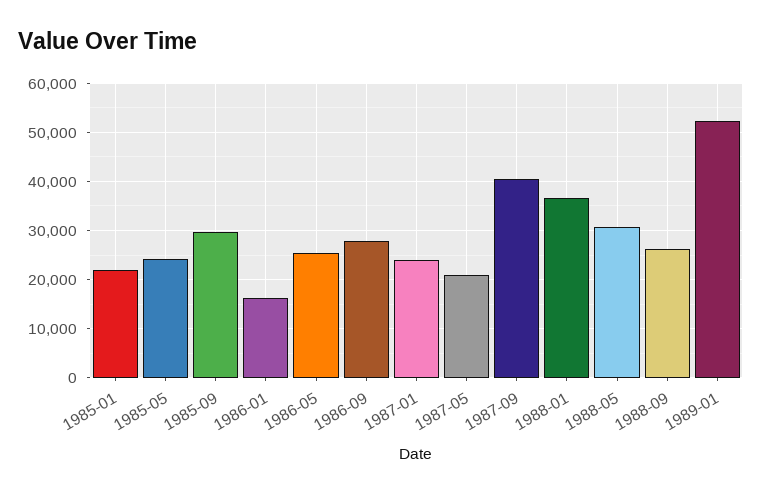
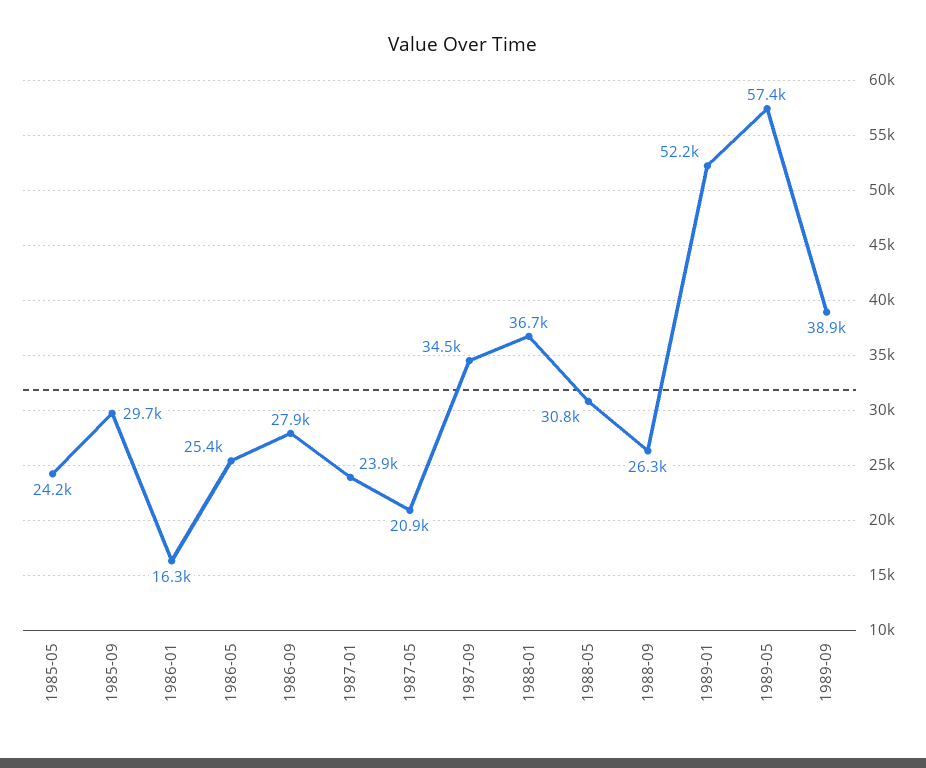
1985-01: 22000 -> none
1987-09: 40000 -> 34500
1989-05: none -> 57400
1989-09: none -> 38900

